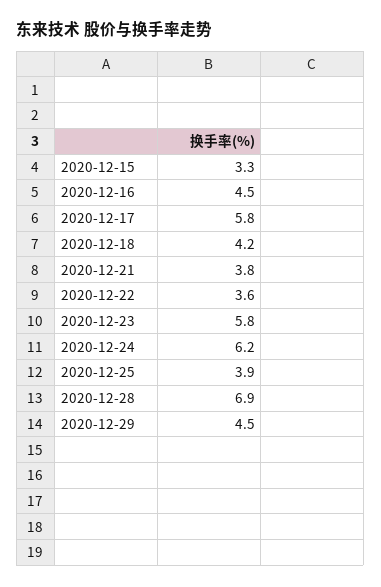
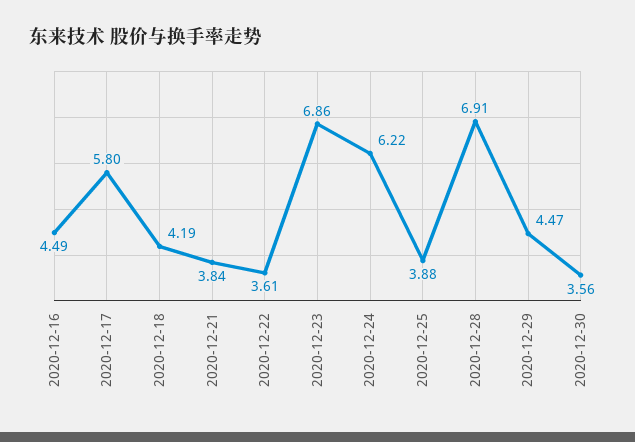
2020-12-15: 3.3 -> none
2020-12-23: 5.8 -> 6.86
2020-12-30: none -> 3.56

